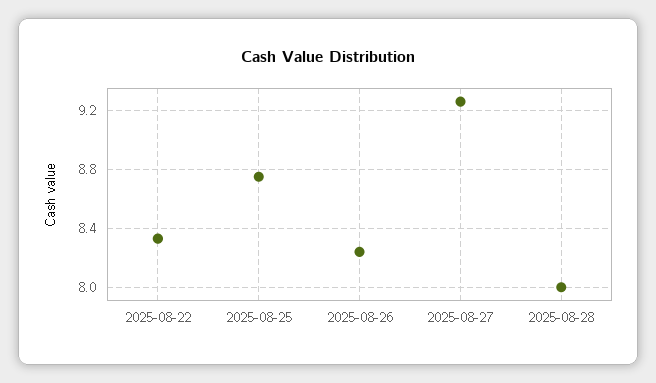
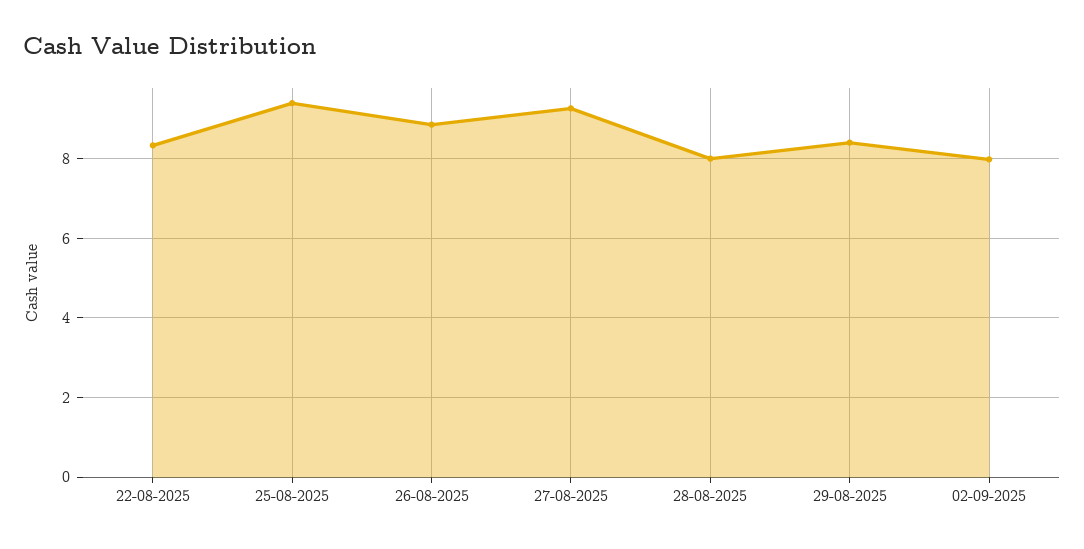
2025-08-25: 8.75 -> 9.4
2025-08-26: 8.25 -> 8.8
29-08-2025: none -> 8.4
02-09-2025: none -> 8

